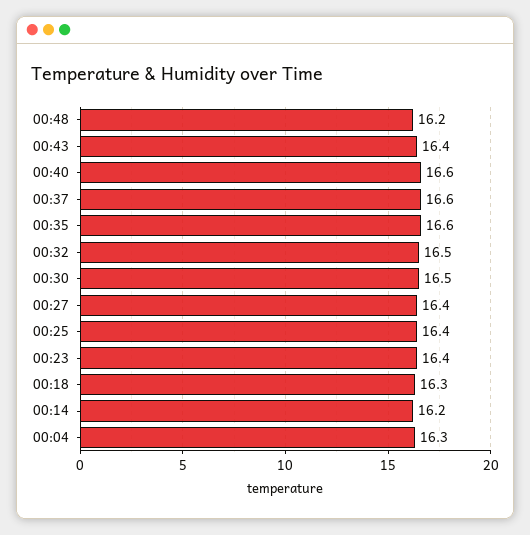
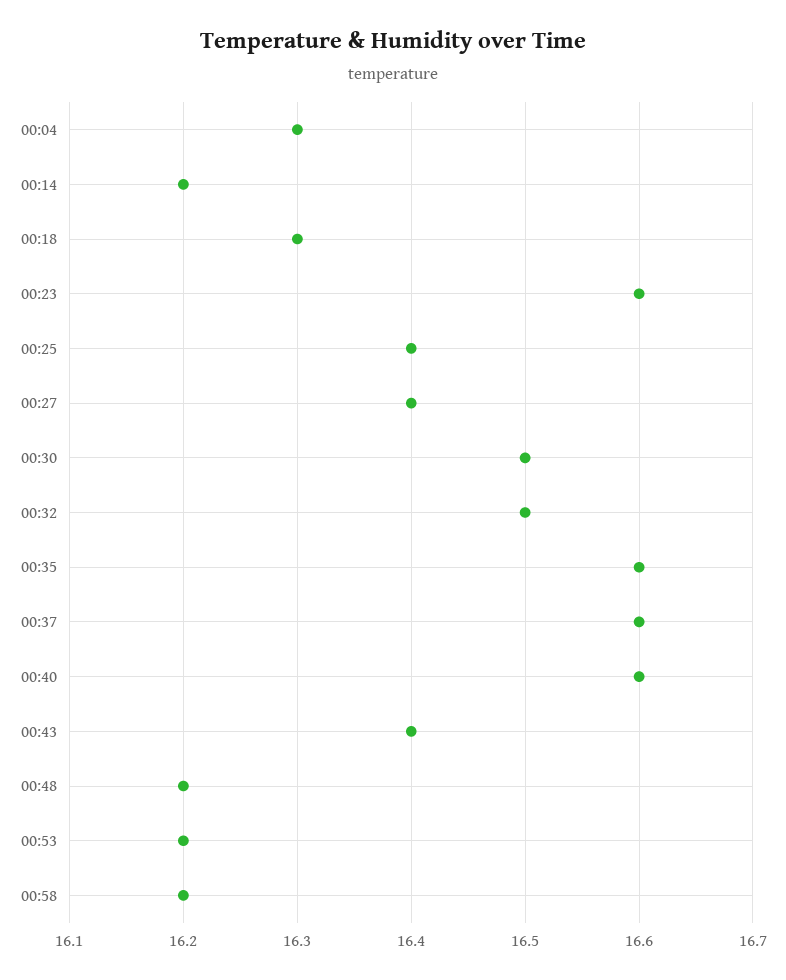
00:23: 16.4 -> 16.6
00:53: none -> 16.2
00:58: none -> 16.2

